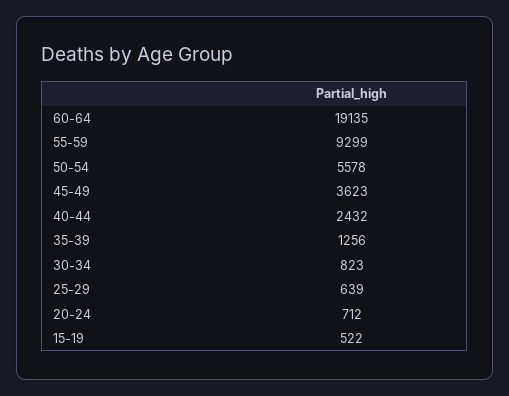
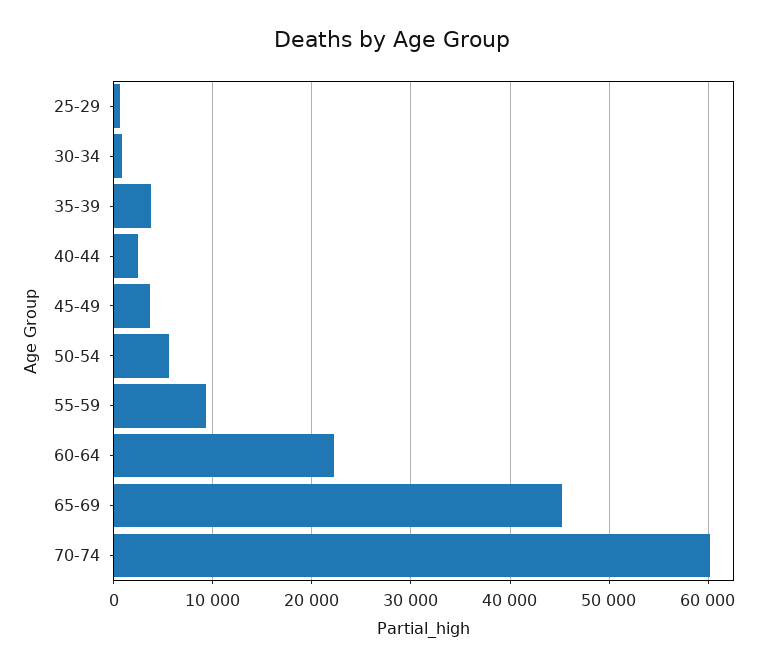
60-64: 19135 -> 22000
35-39: 1256 -> 4000
20-24: 712 -> none
15-19: 522 -> none
65-69: none -> 45000
70-74: none -> 60000

